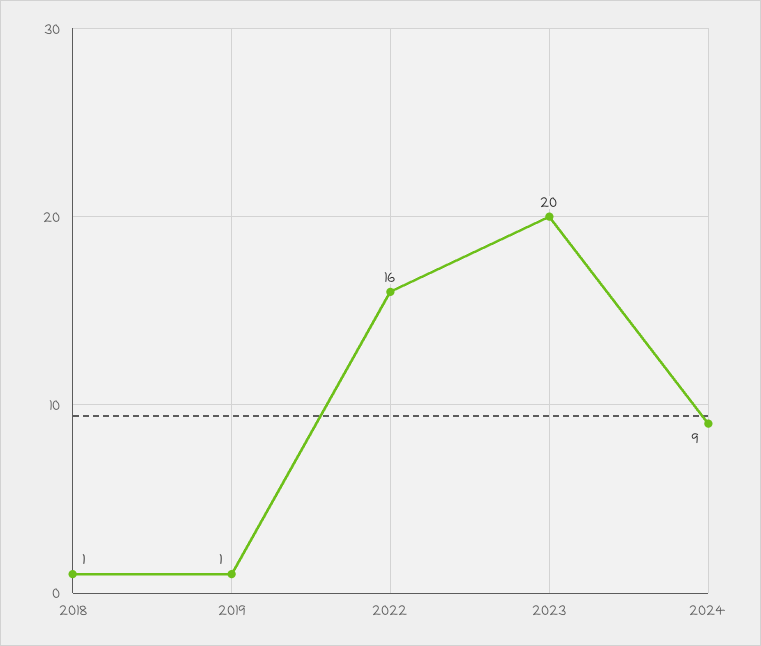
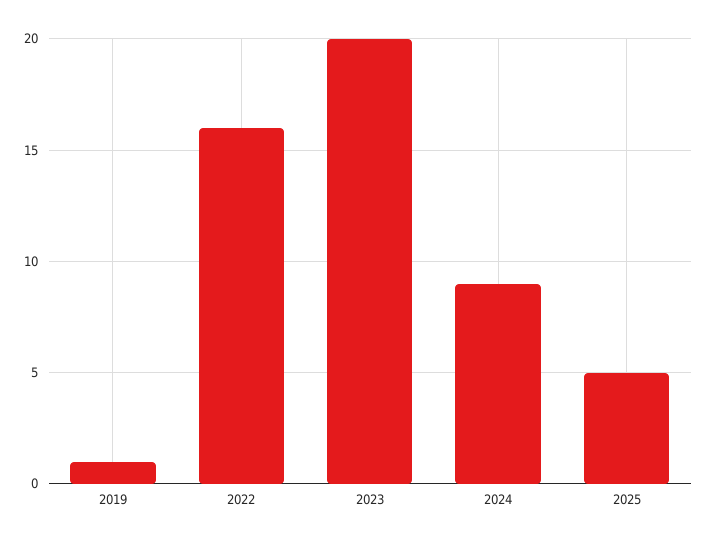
2018: 1 -> none
2025: none -> 5

